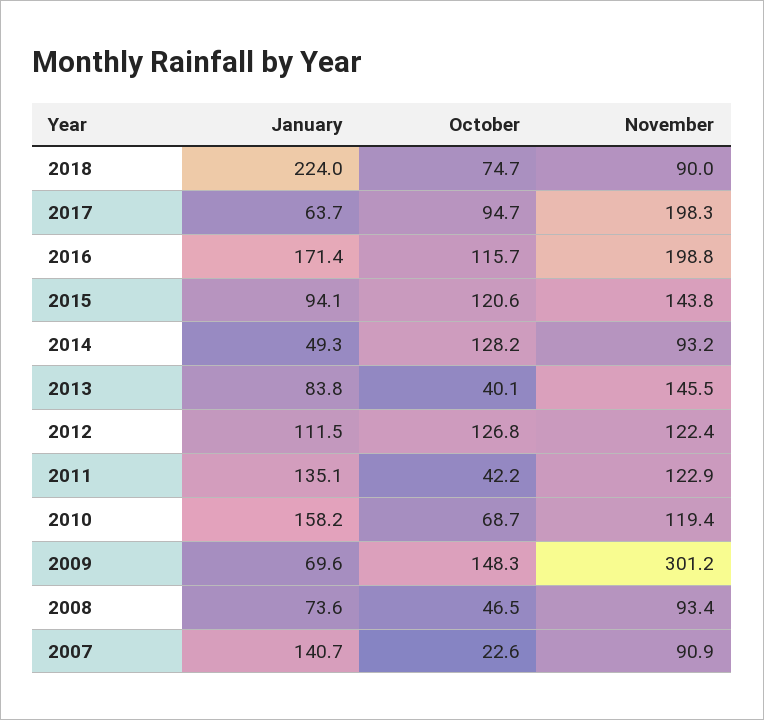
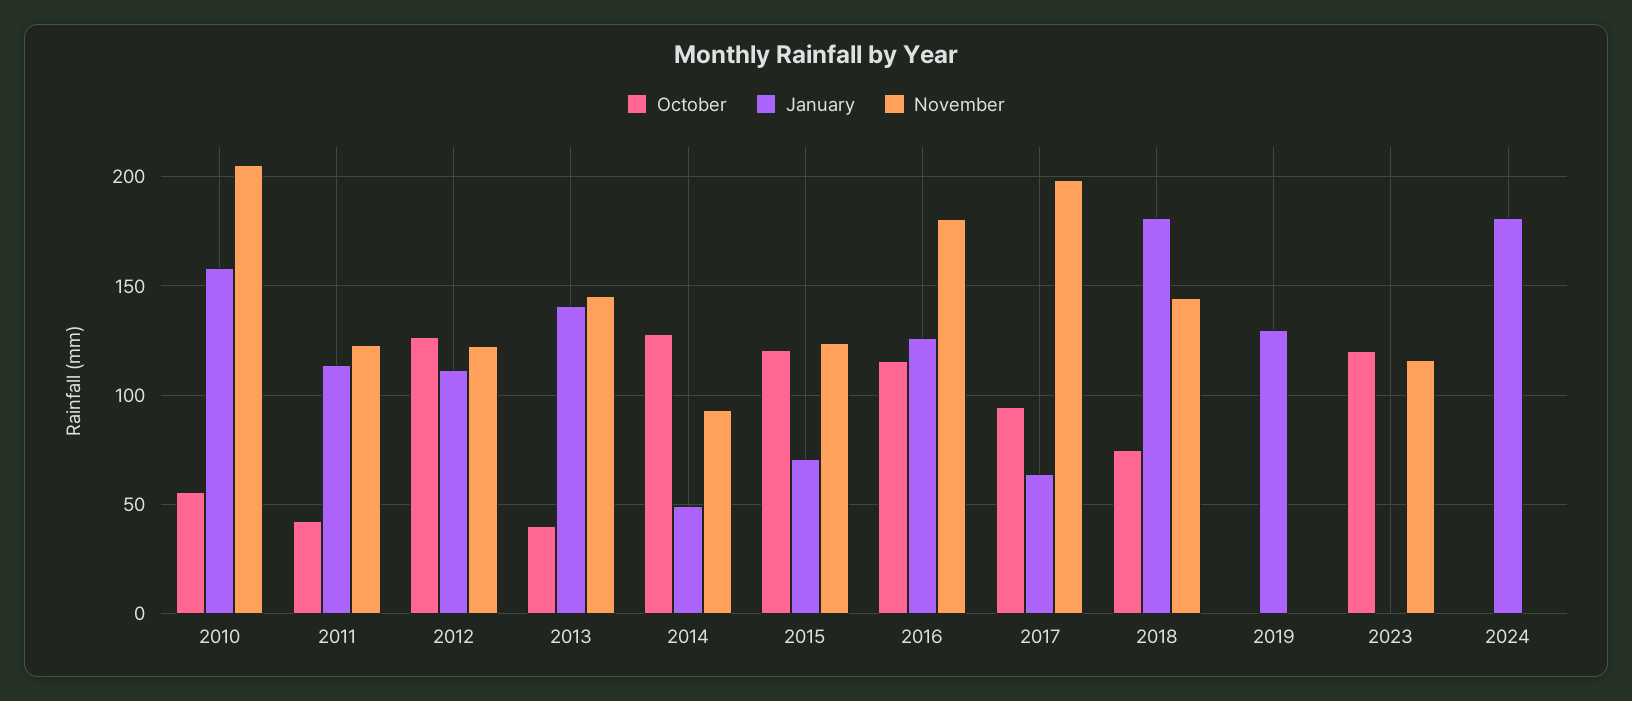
January, 2018: 224 -> 180
November, 2018: 90 -> 145
January, 2016: 171.4 -> 125
November, 2016: 198.8 -> 180
January, 2015: 94.1 -> 70
November, 2015: 143.8 -> 125
January, 2013: 83.8 -> 140
January, 2011: 135.1 -> 115
October, 2010: 68.7 -> 55
November, 2010: 119.4 -> 205
January, 2009: 69.6 -> none
October, 2009: 148.3 -> none
November, 2009: 301.2 -> none
January, 2008: 73.6 -> none
October, 2008: 46.5 -> none
November, 2008: 93.4 -> none
January, 2007: 140.7 -> none
October, 2007: 22.6 -> none
November, 2007: 90.9 -> none
October, 2019: none -> 0
January, 2019: none -> 130
November, 2019: none -> 0
October, 2023: none -> 120
January, 2023: none -> 0
November, 2023: none -> 115
October, 2024: none -> 0
January, 2024: none -> 180
November, 2024: none -> 0

